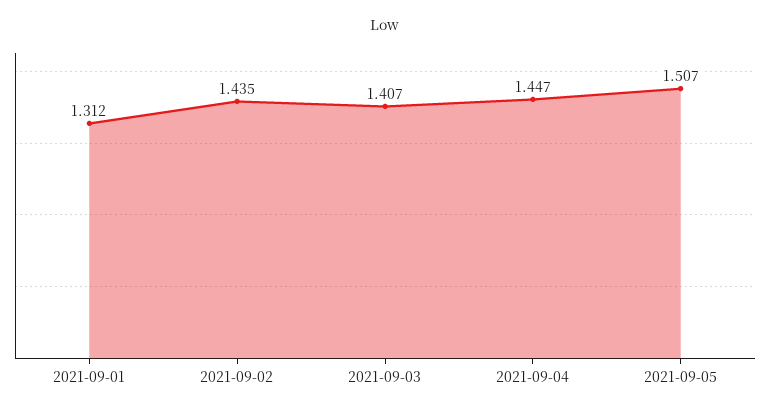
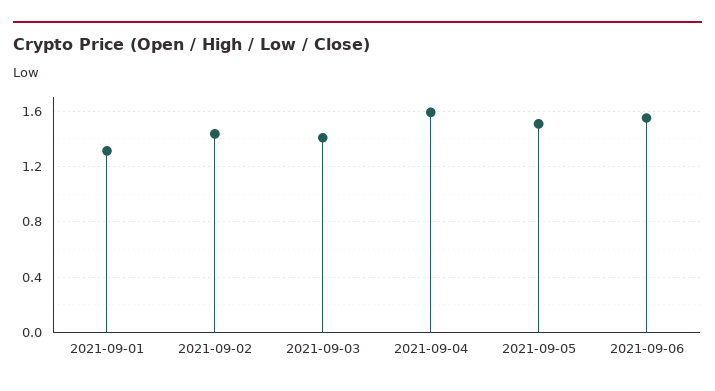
2021-09-04: 1.447 -> 1.6
2021-09-06: none -> 1.55

